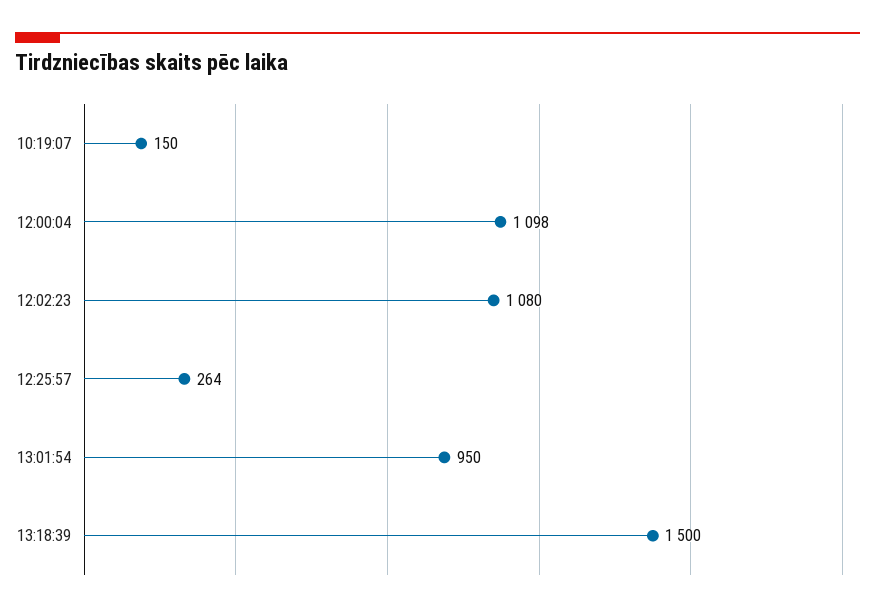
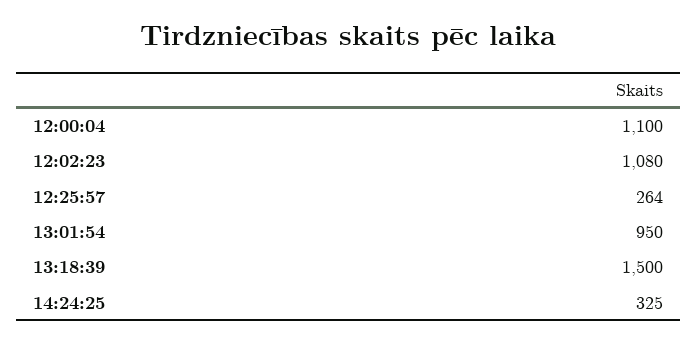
10:19:07: 150 -> none
12:00:04: 1098 -> 1100
14:24:25: none -> 325

